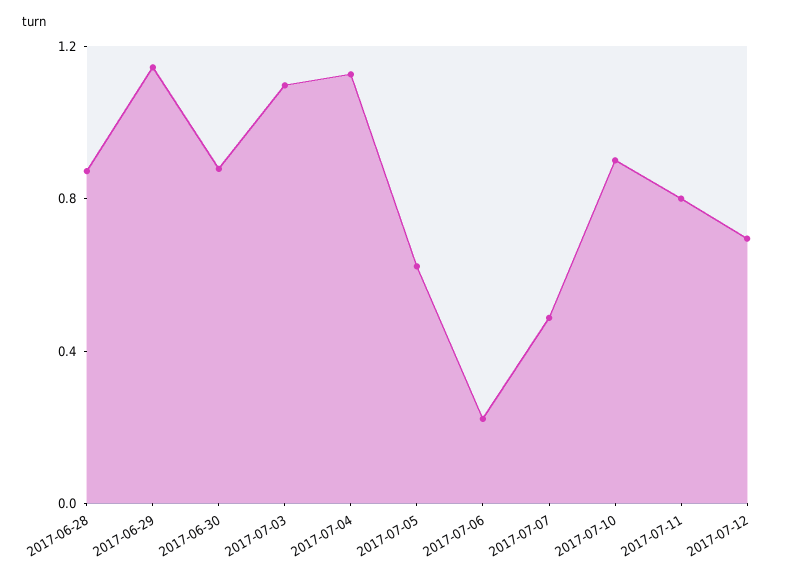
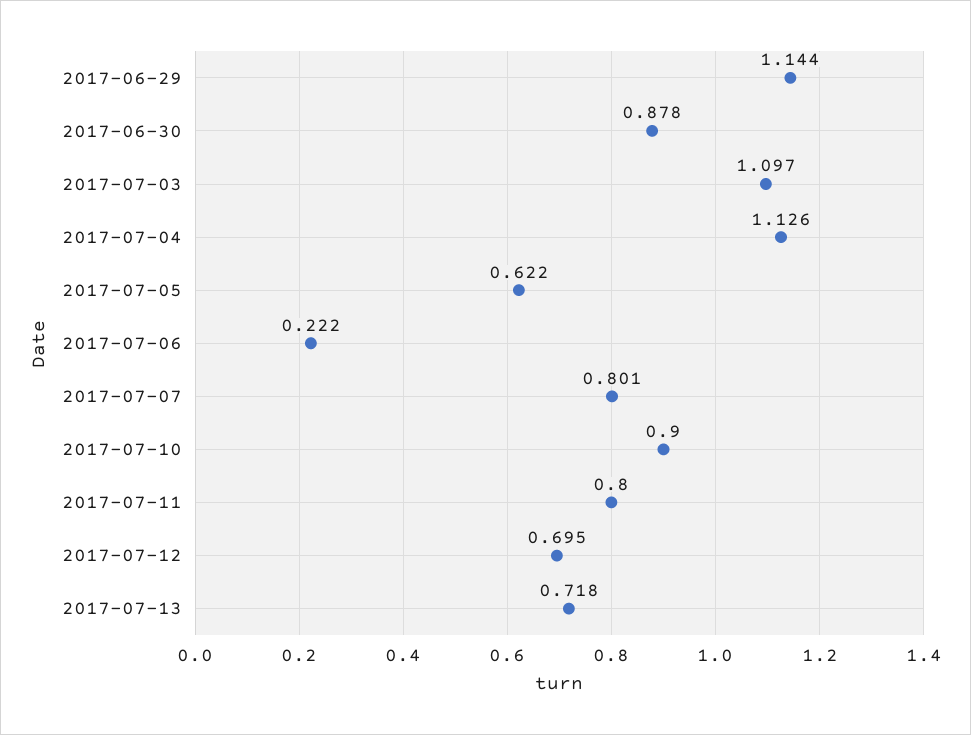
2017-06-28: 0.9 -> none
2017-07-07: 0.5 -> 0.801
2017-07-13: none -> 0.718

